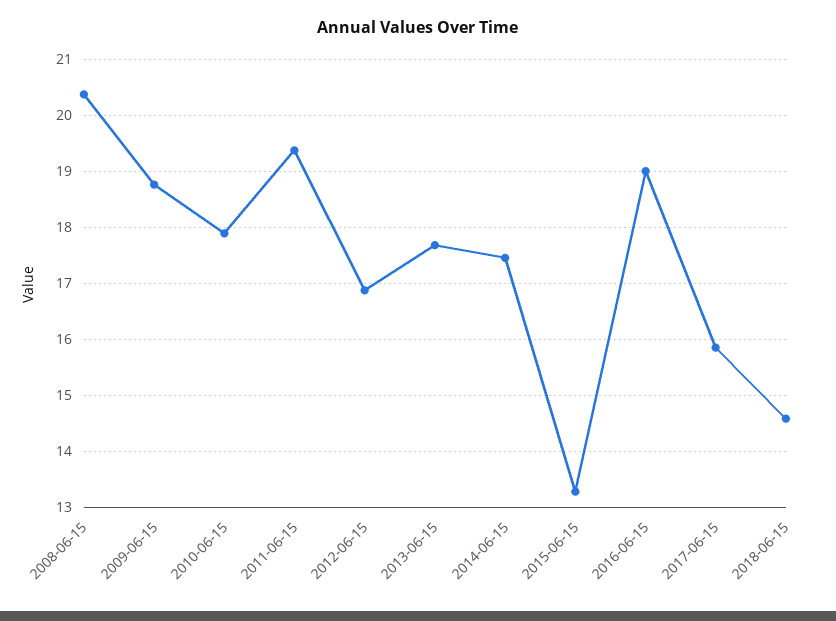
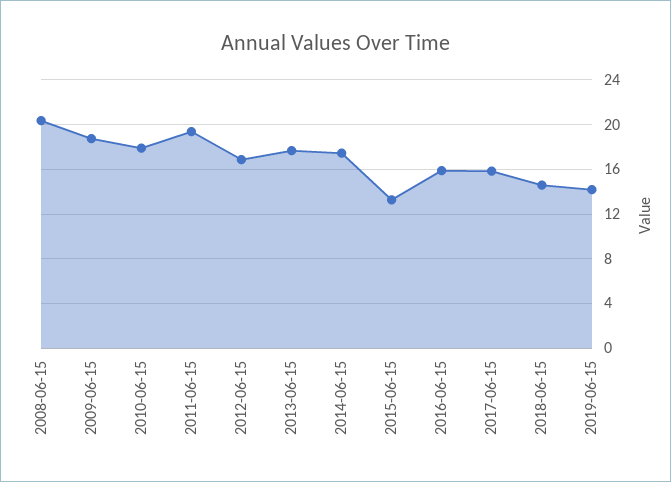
2016-06-15: 19 -> 16
2019-06-15: none -> 14

